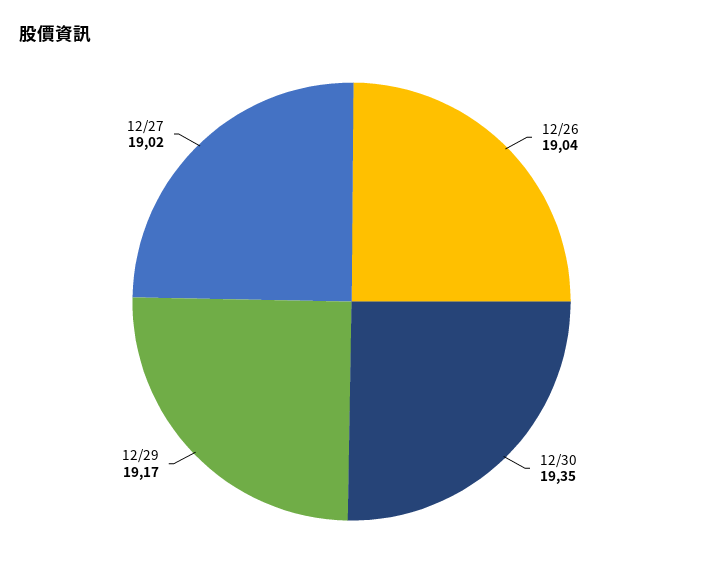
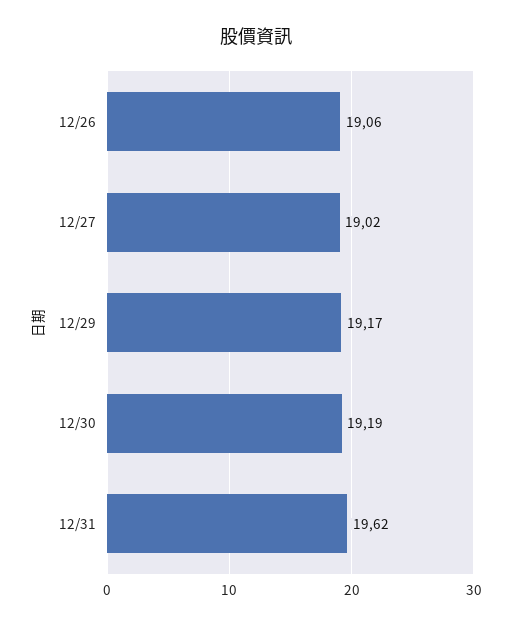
12/26: 19.04 -> 19.06
12/30: 19.35 -> 19.19
12/31: none -> 19.62

